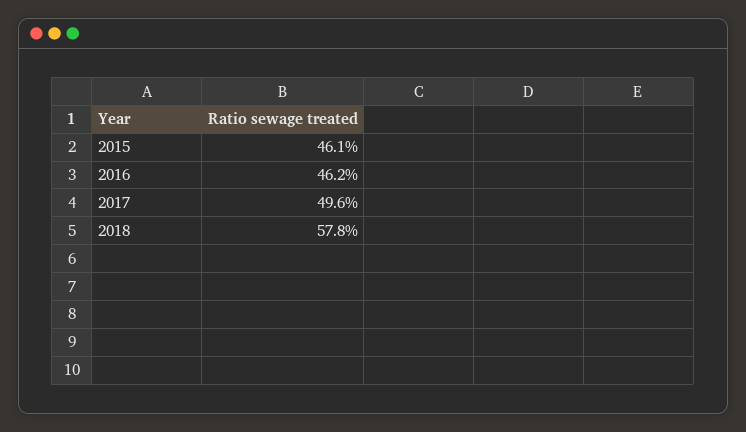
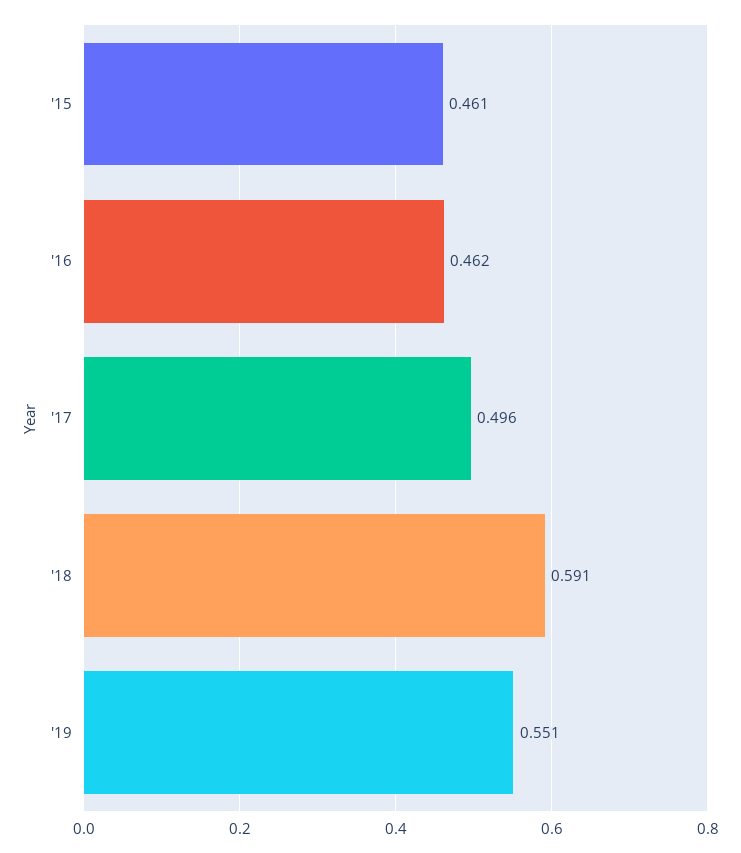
2018: 0.578 -> 0.591
'19: none -> 0.551

